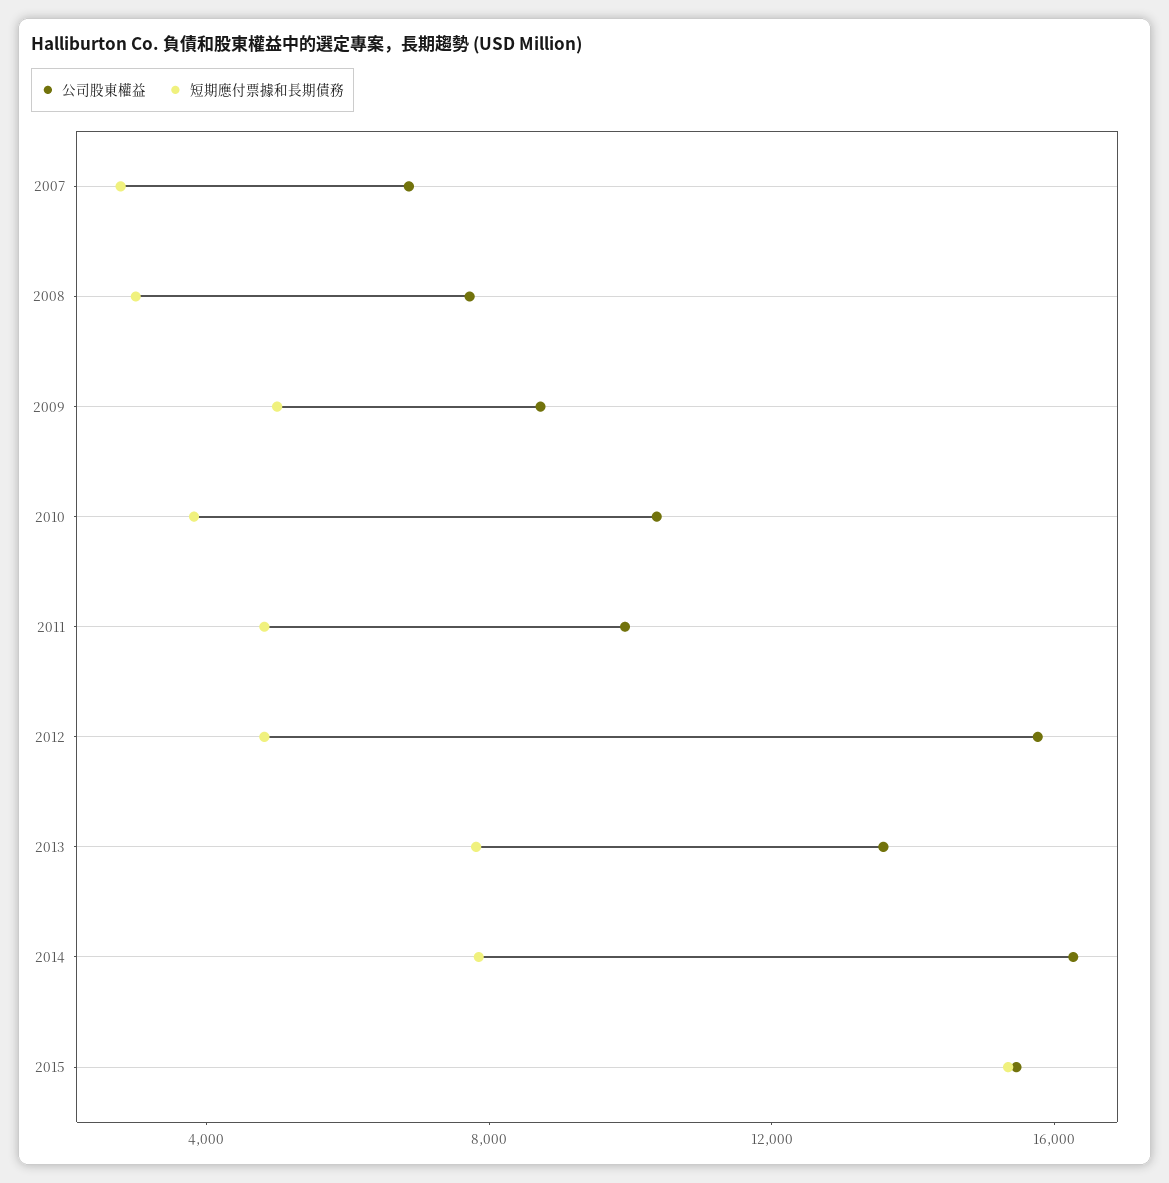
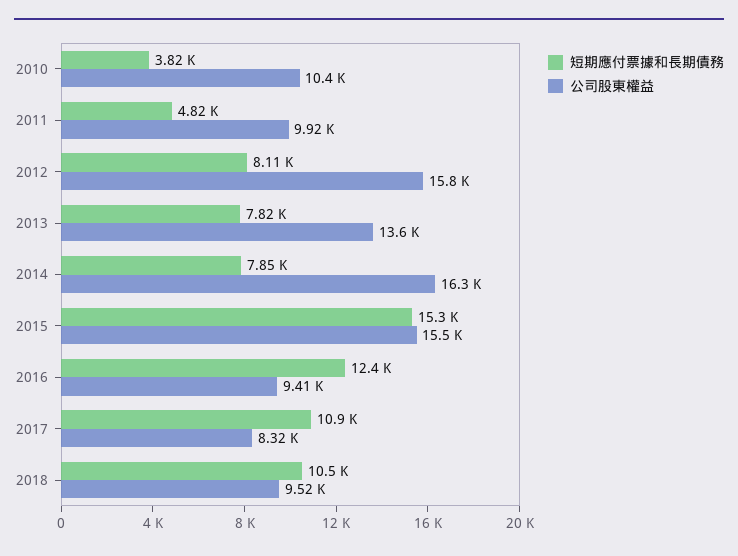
公司股東權益, 2007: 7000 -> none
短期應付票據和長期債務, 2007: 3000 -> none
公司股東權益, 2008: 8000 -> none
短期應付票據和長期債務, 2008: 3000 -> none
公司股東權益, 2009: 9000 -> none
短期應付票據和長期債務, 2009: 5000 -> none
短期應付票據和長期債務, 2012: 5000 -> 8110
短期應付票據和長期債務, 2016: none -> 12400
公司股東權益, 2016: none -> 9410
短期應付票據和長期債務, 2017: none -> 10900
公司股東權益, 2017: none -> 8320
短期應付票據和長期債務, 2018: none -> 10500
公司股東權益, 2018: none -> 9520

